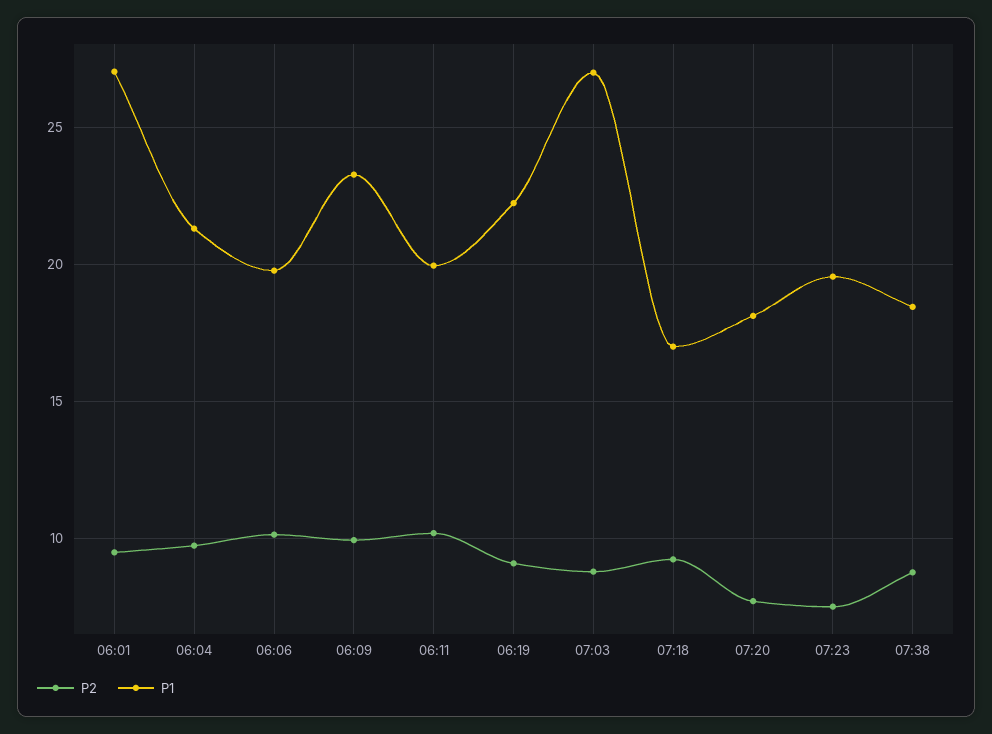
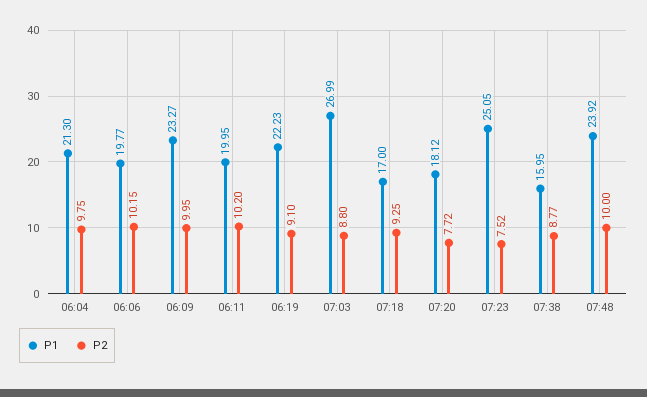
P2, 06:01: 9.5 -> none
P1, 06:01: 27 -> none
P1, 07:23: 19.5 -> 25.05
P1, 07:38: 18.5 -> 15.95
P1, 07:48: none -> 23.92
P2, 07:48: none -> 10

